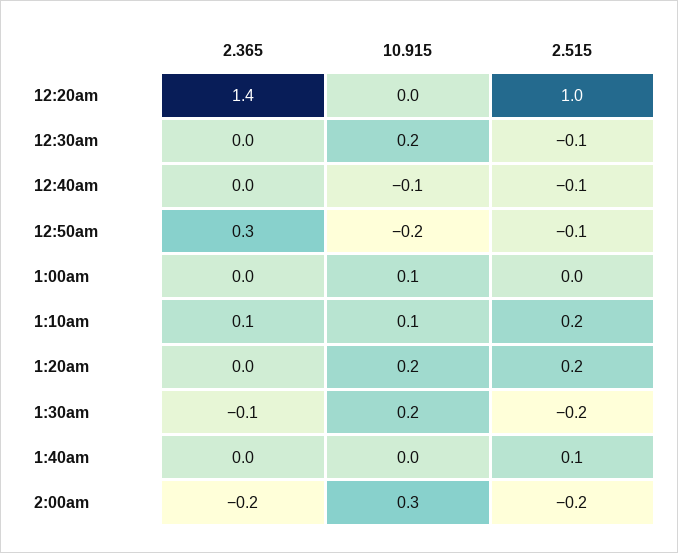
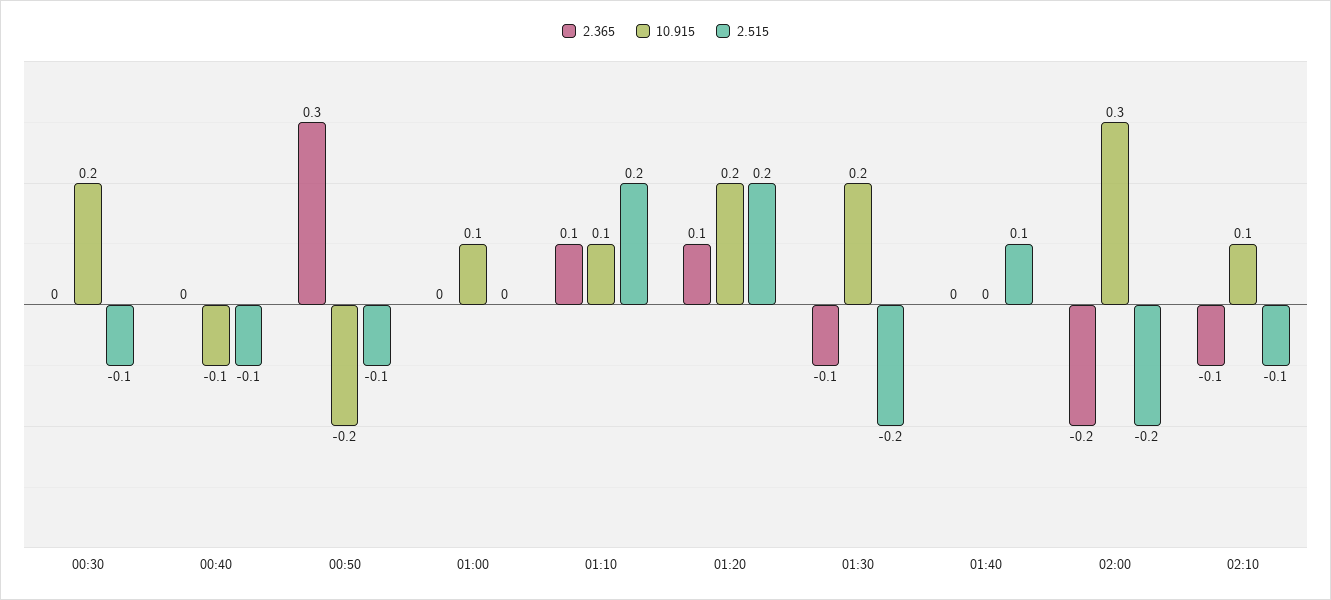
2.365, 12:20am: 1.4 -> none
10.915, 12:20am: 0 -> none
2.515, 12:20am: 1 -> none
2.365, 1:20am: 0 -> 0.1
2.365, 02:10: none -> -0.1
10.915, 02:10: none -> 0.1
2.515, 02:10: none -> -0.1

